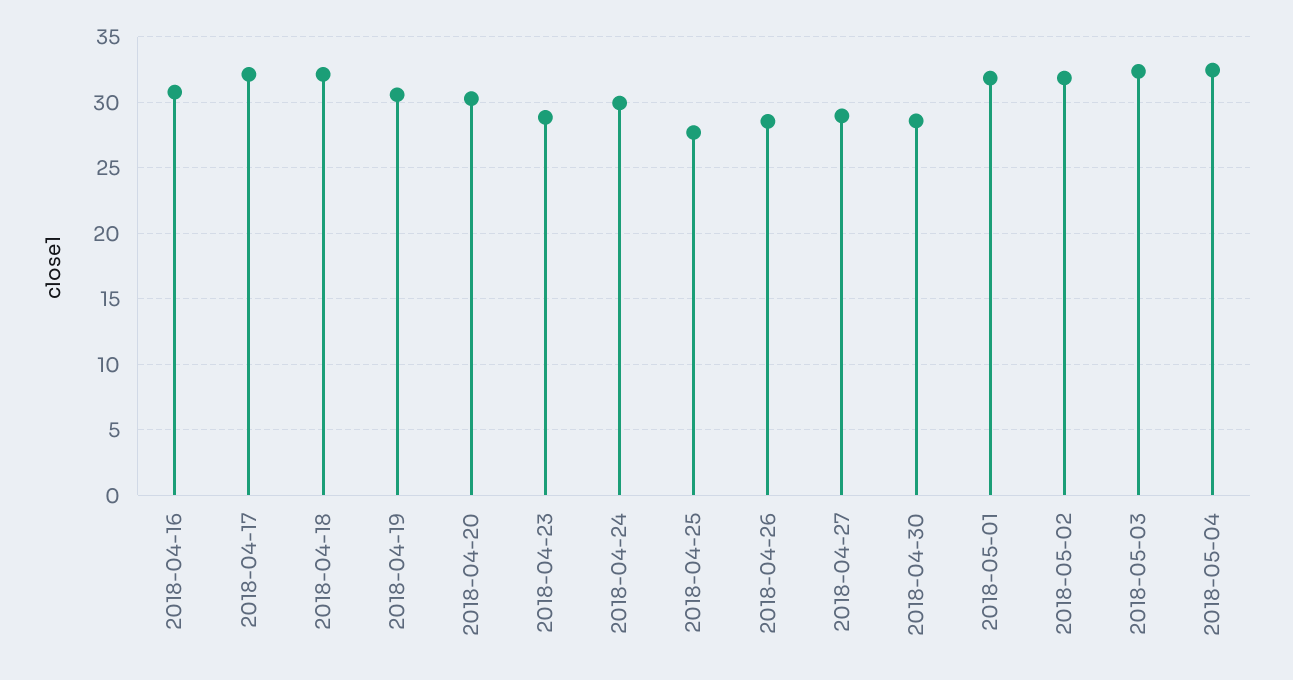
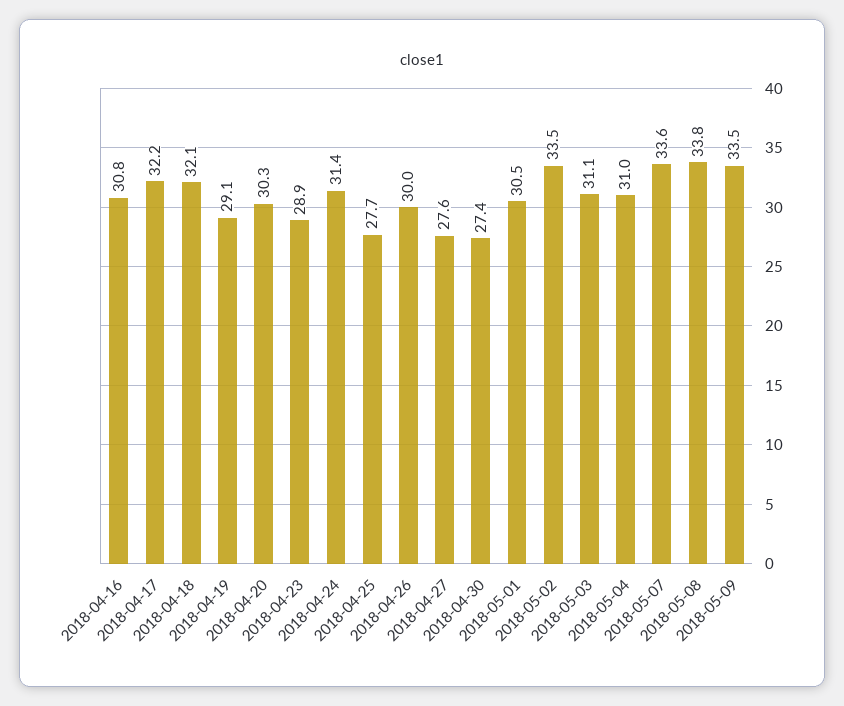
2018-04-19: 30.5 -> 29.1
2018-04-24: 30 -> 31.4
2018-04-26: 28.5 -> 30
2018-04-27: 29 -> 27.6
2018-04-30: 28.5 -> 27.4
2018-05-01: 32 -> 30.5
2018-05-02: 32 -> 33.5
2018-05-03: 32.5 -> 31.1
2018-05-04: 32.5 -> 31
2018-05-07: none -> 33.6
2018-05-08: none -> 33.8
2018-05-09: none -> 33.5

